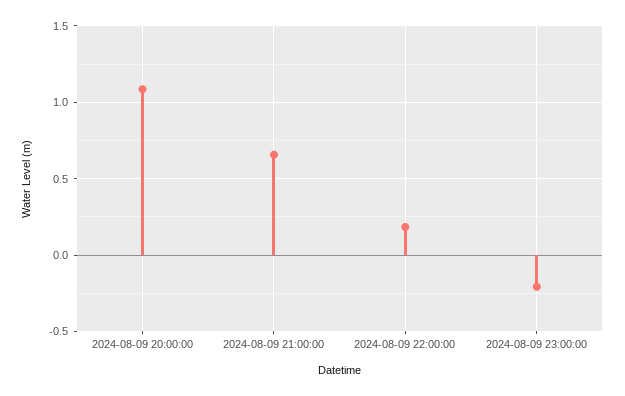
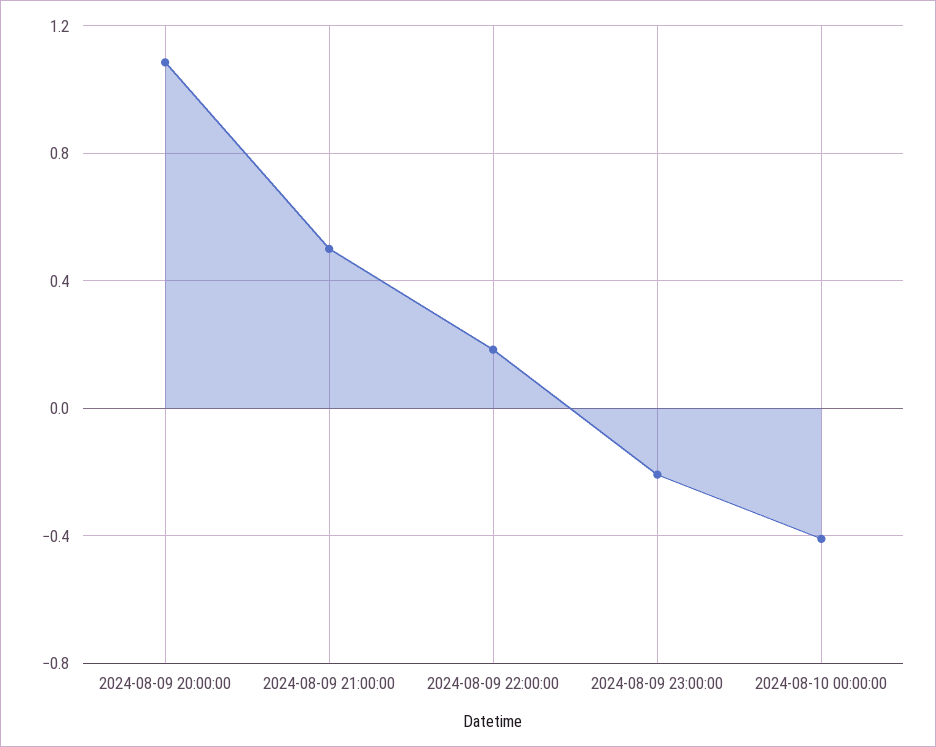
2024-08-09 21:00:00: 0.65 -> 0.5
2024-08-10 00:00:00: none -> -0.4

